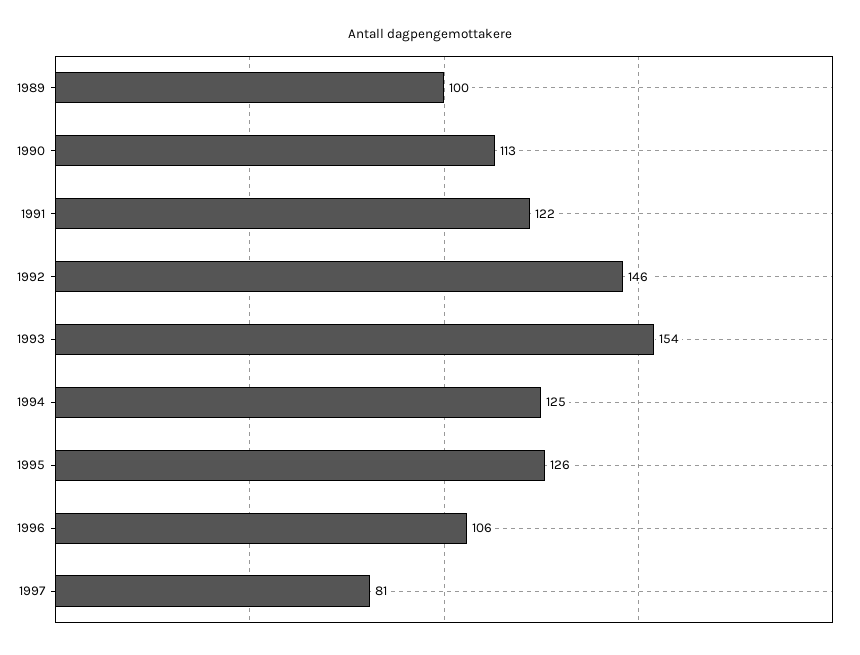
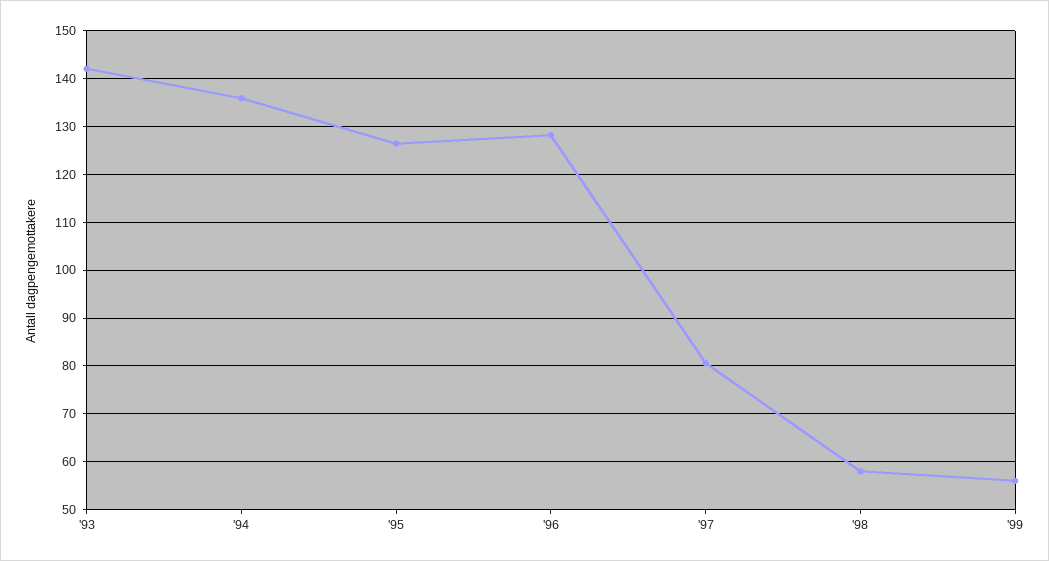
1989: 100 -> none
1990: 113 -> none
1991: 122 -> none
1992: 146 -> none
1993: 154 -> 142
1994: 125 -> 136
1996: 106 -> 128
'98: none -> 58
'99: none -> 56

